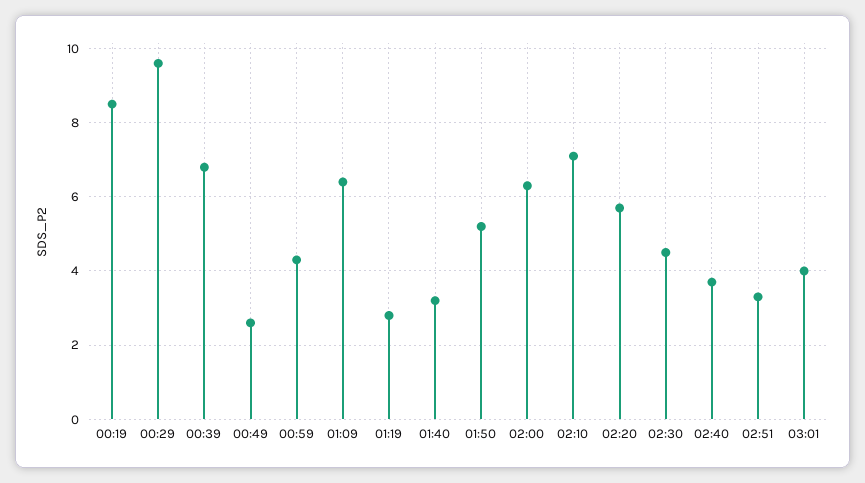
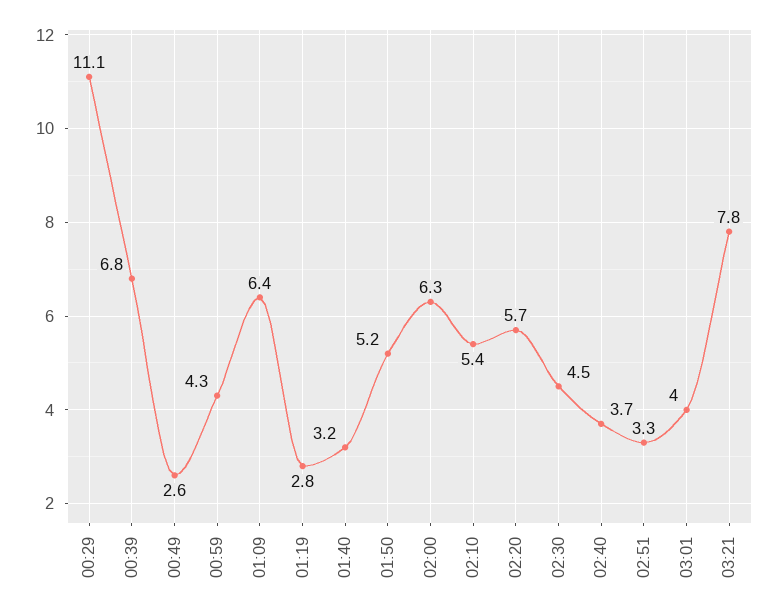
00:19: 8.5 -> none
00:29: 9.5 -> 11.1
02:10: 7 -> 5.4
03:21: none -> 7.8

